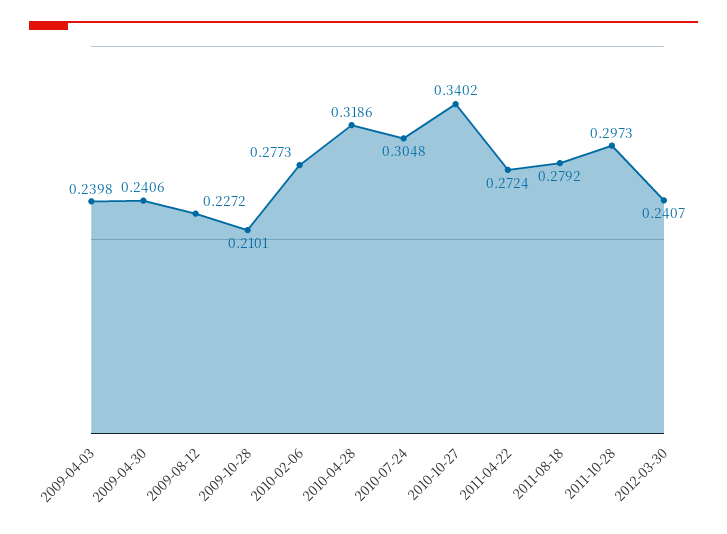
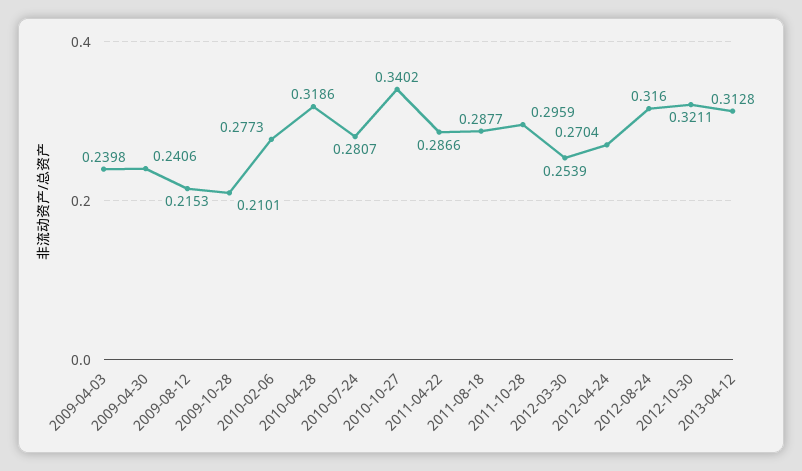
2009-08-12: 0.2272 -> 0.2153
2010-07-24: 0.3048 -> 0.2807
2011-04-22: 0.2724 -> 0.2866
2011-08-18: 0.2792 -> 0.2877
2011-10-28: 0.2973 -> 0.2959
2012-03-30: 0.2407 -> 0.2539
2012-04-24: none -> 0.2704
2012-08-24: none -> 0.316
2012-10-30: none -> 0.3211
2013-04-12: none -> 0.3128

